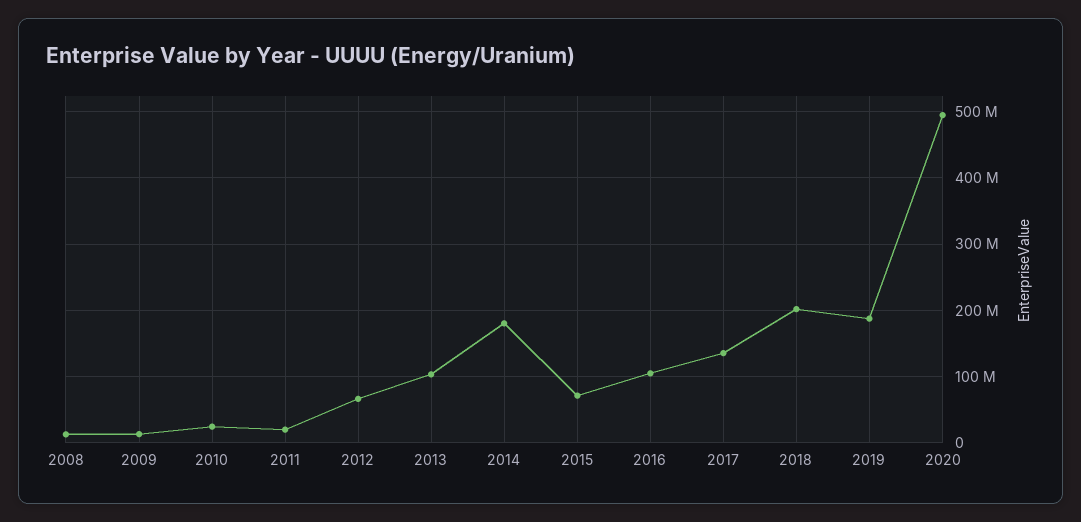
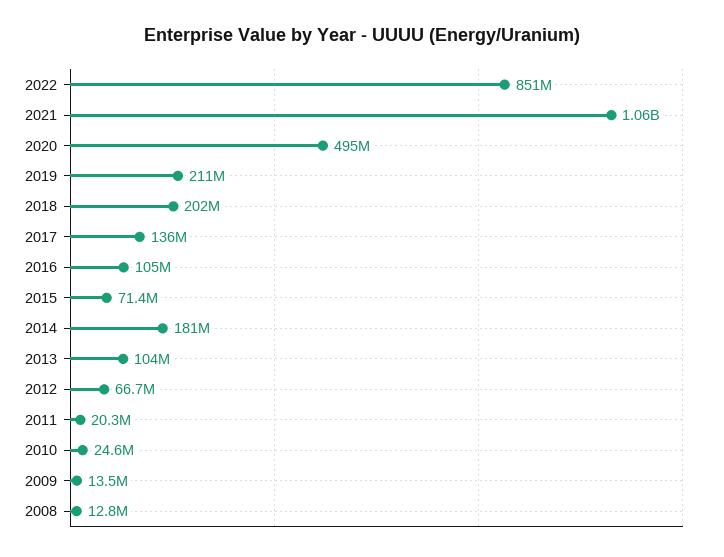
2019: 190000000 -> 211000000
2022: none -> 851000000
2021: none -> 1060000000

